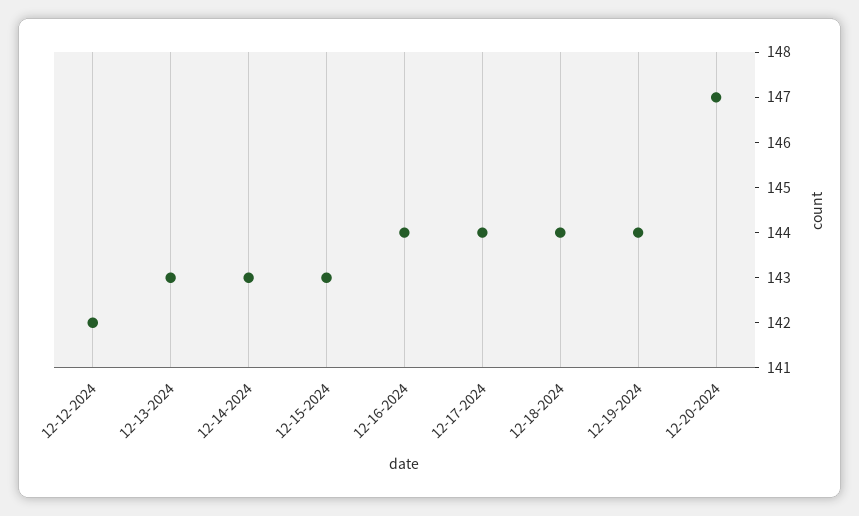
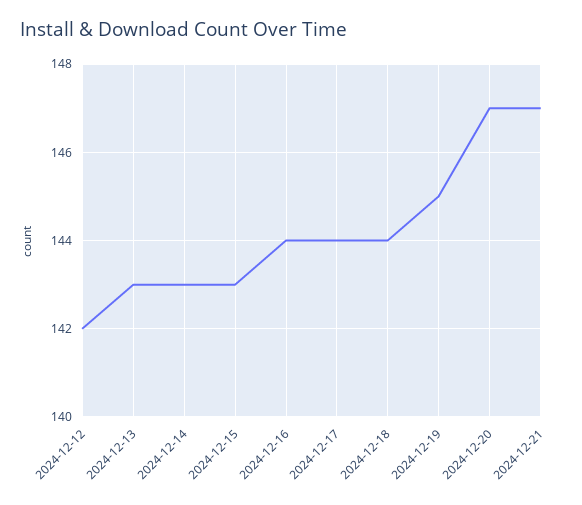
12-19-2024: 144 -> 145
2024-12-21: none -> 147

